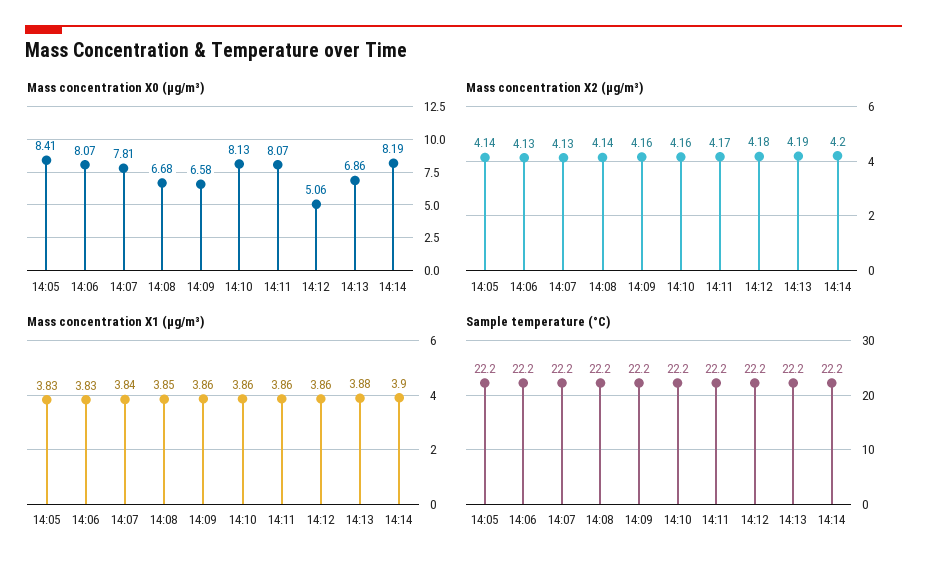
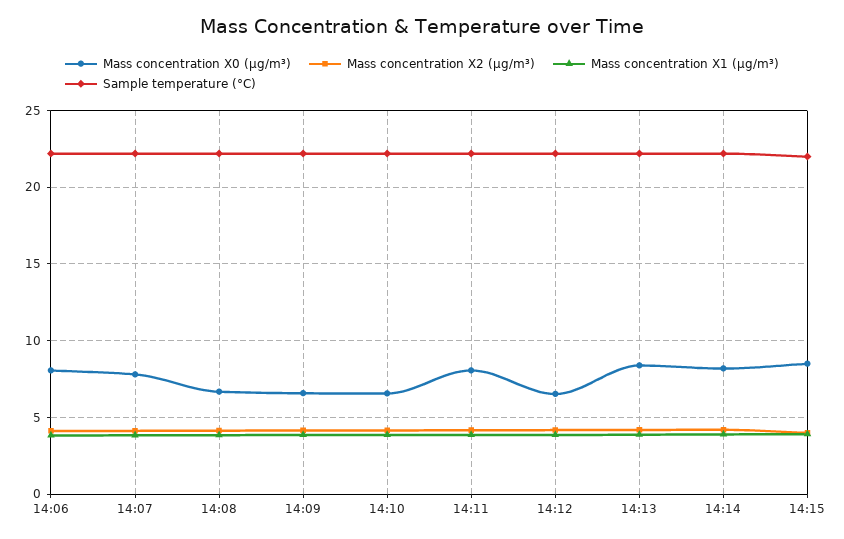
Mass concentration X0 (μg/m³), 14:05: 8.41 -> none
Mass concentration X0 (μg/m³), 14:10: 8.13 -> 6.5
Mass concentration X0 (μg/m³), 14:12: 5.06 -> 6.5
Mass concentration X0 (μg/m³), 14:13: 6.86 -> 8.5
Mass concentration X2 (μg/m³), 14:05: 4.14 -> none
Mass concentration X1 (μg/m³), 14:05: 3.83 -> none
Sample temperature (°C), 14:05: 22.2 -> none
Mass concentration X0 (μg/m³), 14:15: none -> 8.5
Mass concentration X2 (μg/m³), 14:15: none -> 4
Mass concentration X1 (μg/m³), 14:15: none -> 4
Sample temperature (°C), 14:15: none -> 22

